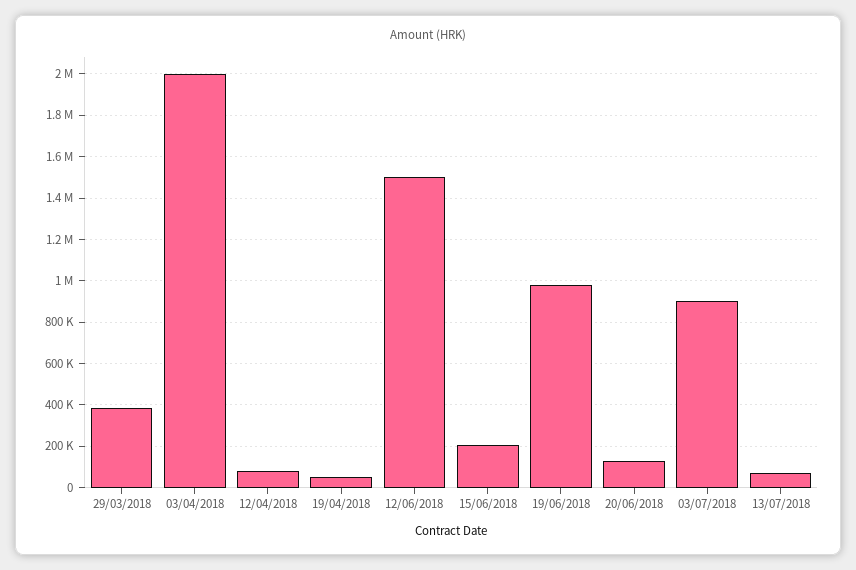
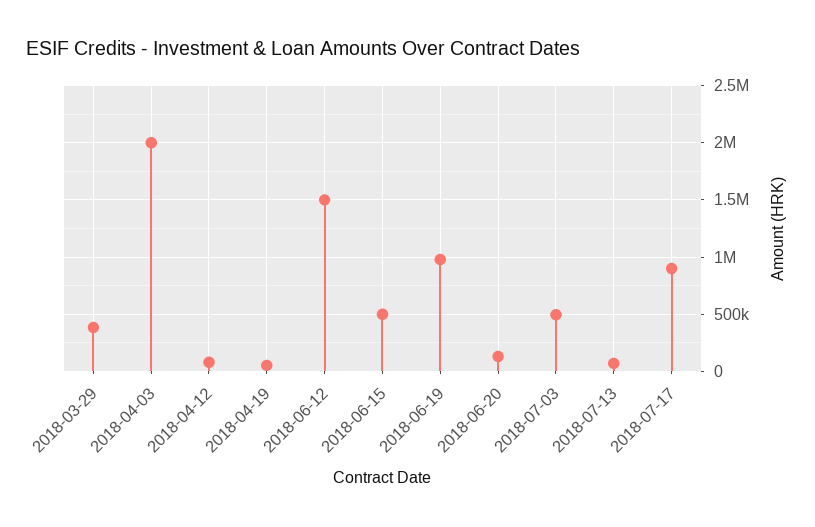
15/06/2018: 200000 -> 500000
03/07/2018: 900000 -> 500000
2018-07-17: none -> 900000

